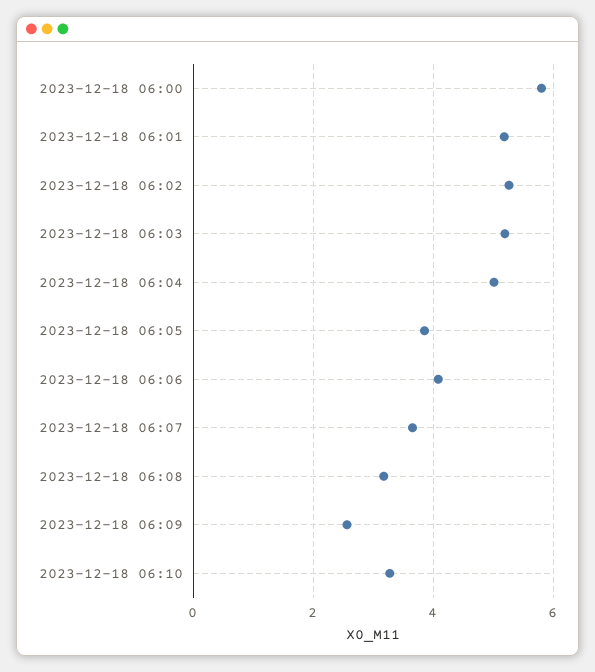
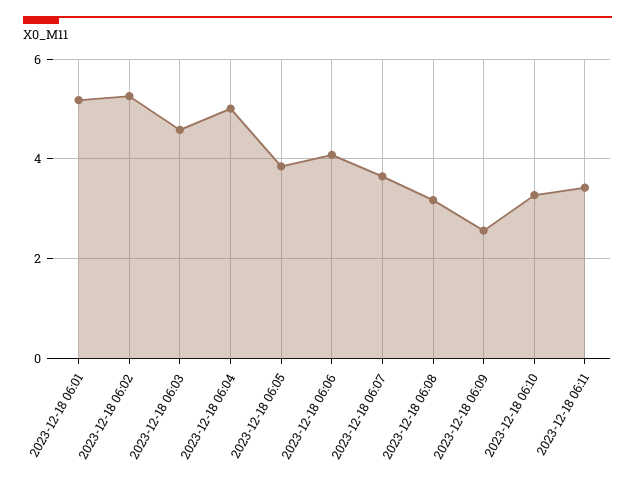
2023-12-18 06:00: 5.8 -> none
2023-12-18 06:03: 5.2 -> 4.6
2023-12-18 06:11: none -> 3.4

